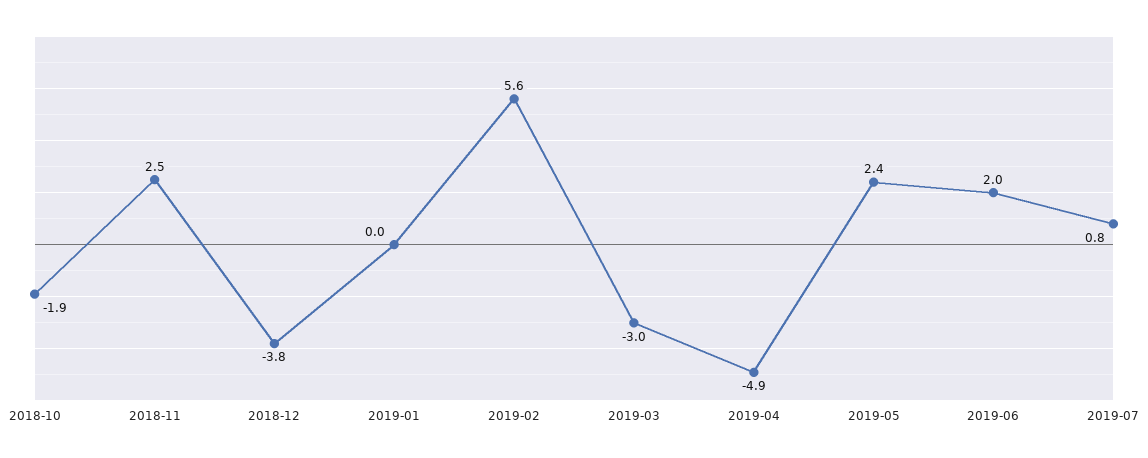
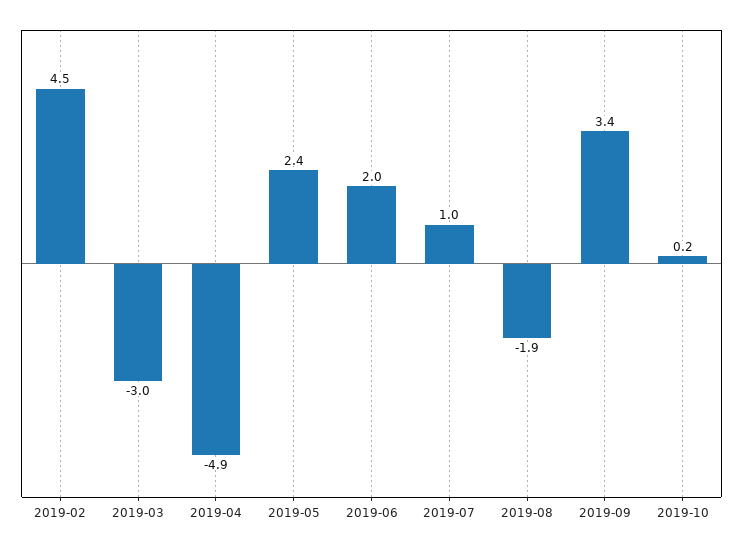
2018-10: -1.9 -> none
2018-11: 2.5 -> none
2018-12: -3.8 -> none
2019-01: 0 -> none
2019-02: 5.6 -> 4.5
2019-07: 0.8 -> 1
2019-08: none -> -1.9
2019-09: none -> 3.4
2019-10: none -> 0.2

